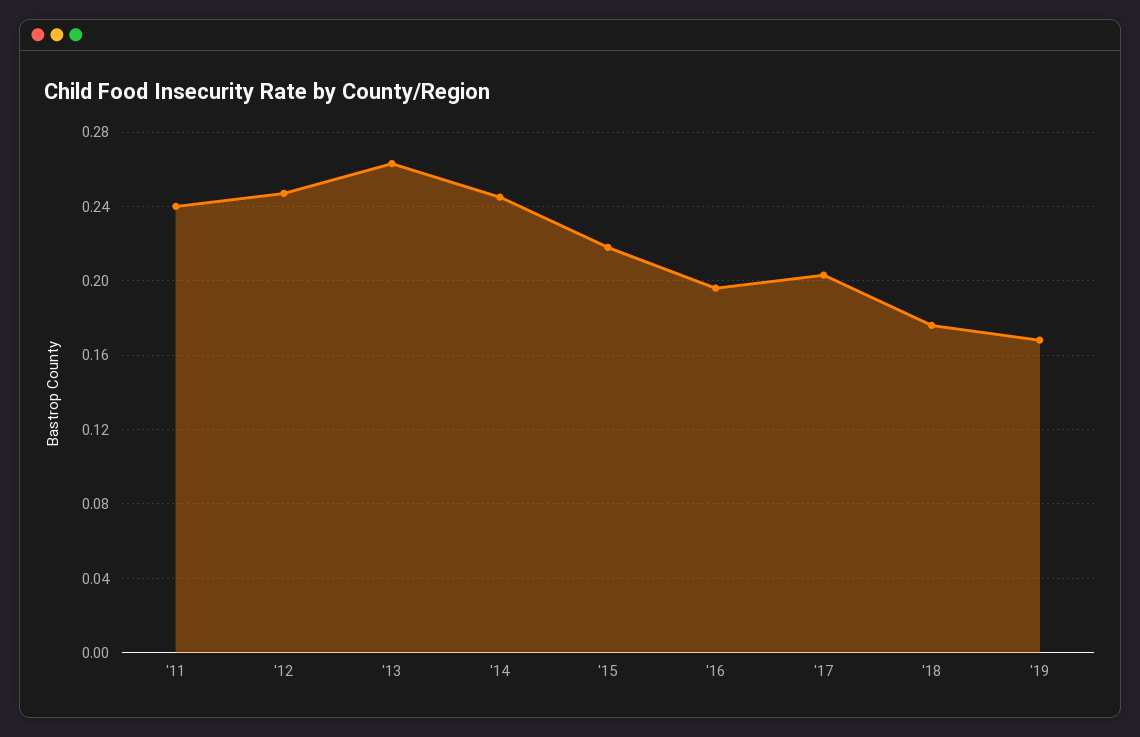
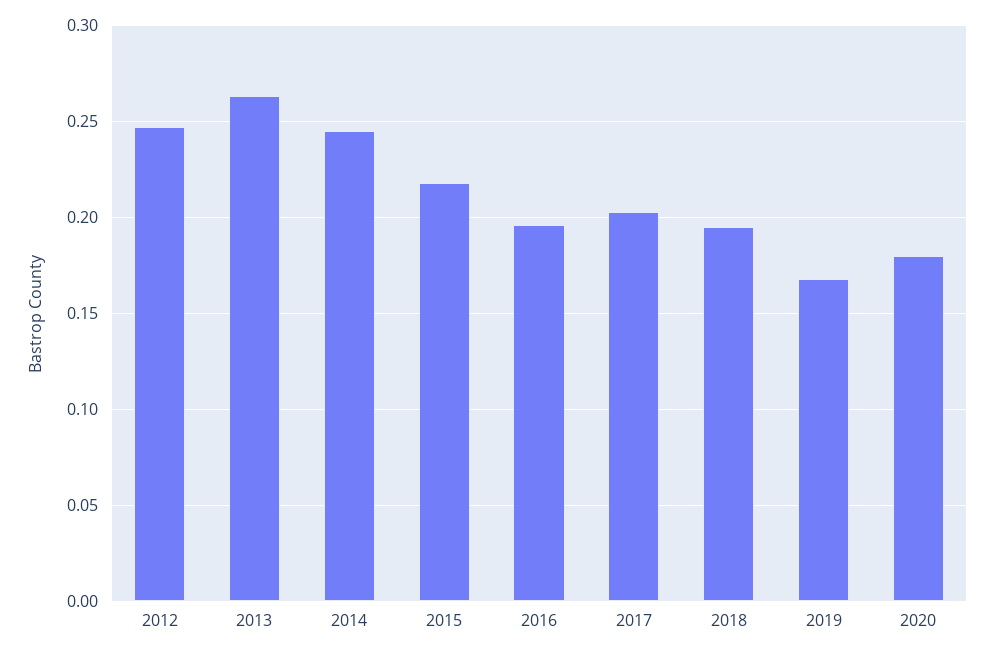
'11: 0.24 -> none
'18: 0.175 -> 0.195
2020: none -> 0.18

